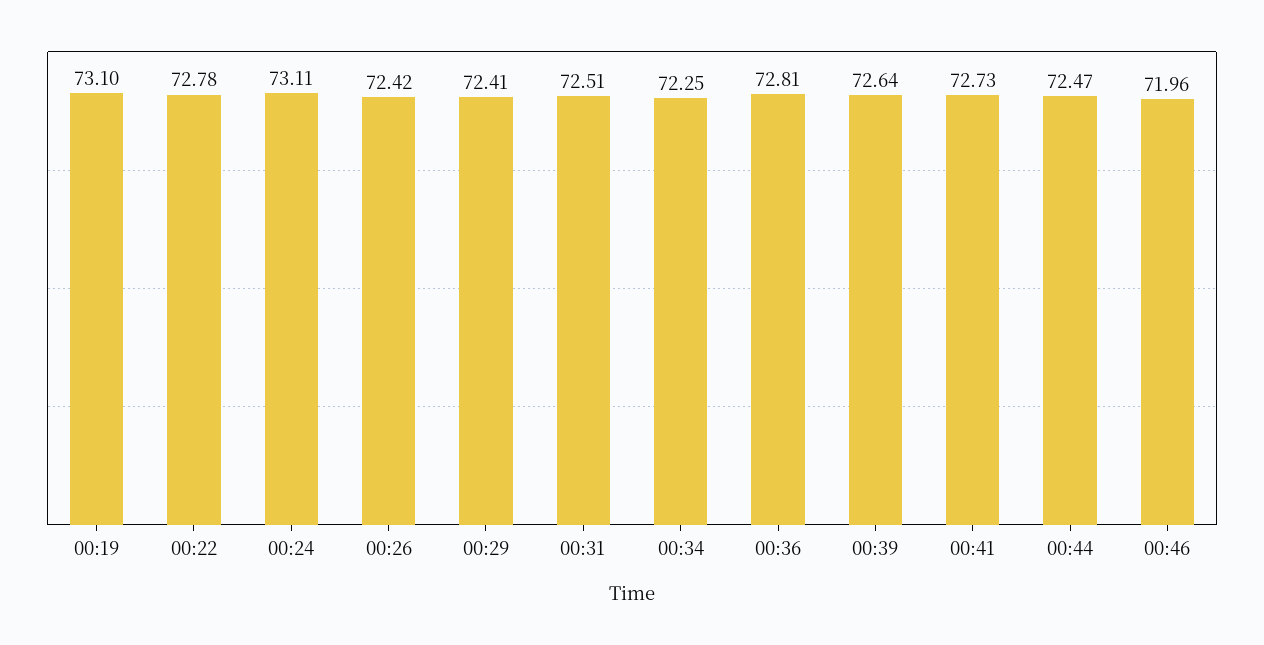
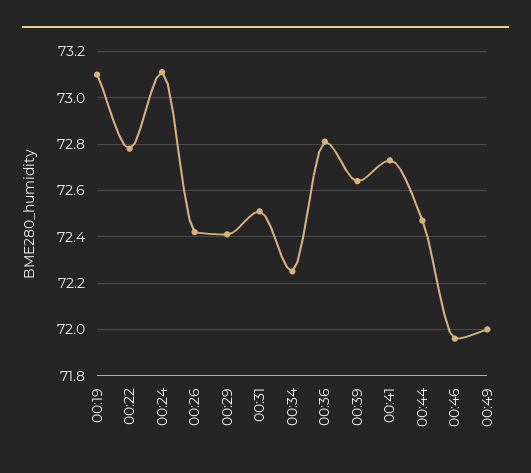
00:49: none -> 72

